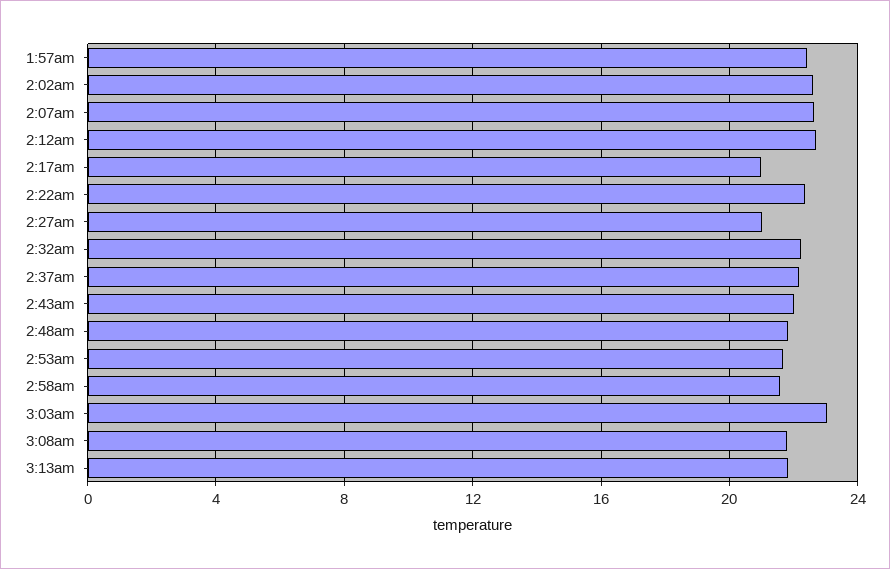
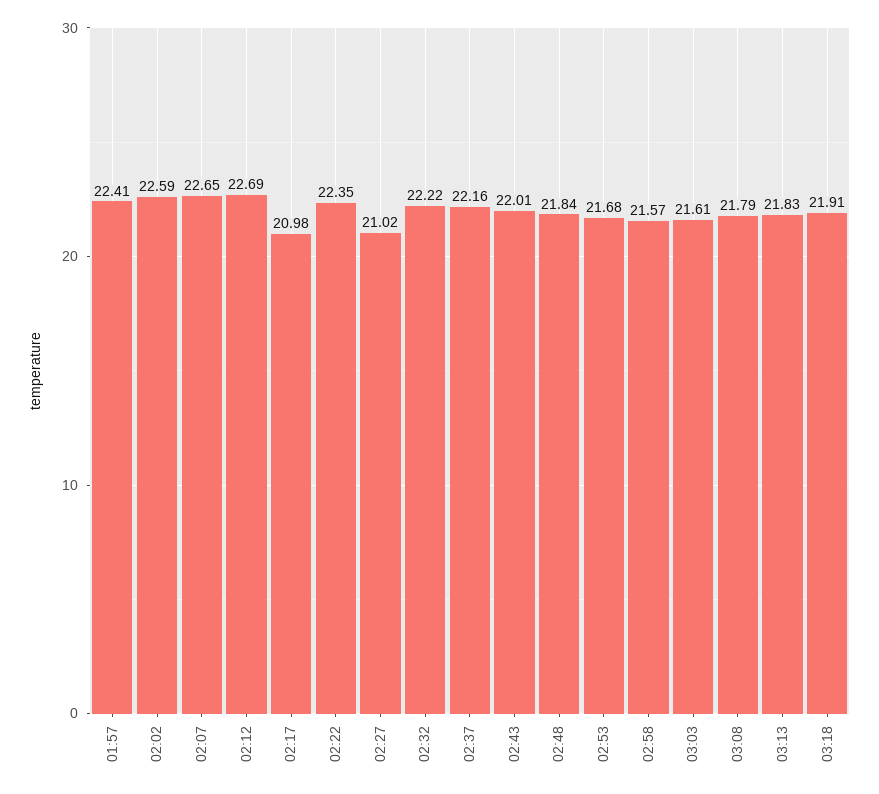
3:03am: 23 -> 21.61
03:18: none -> 21.91

